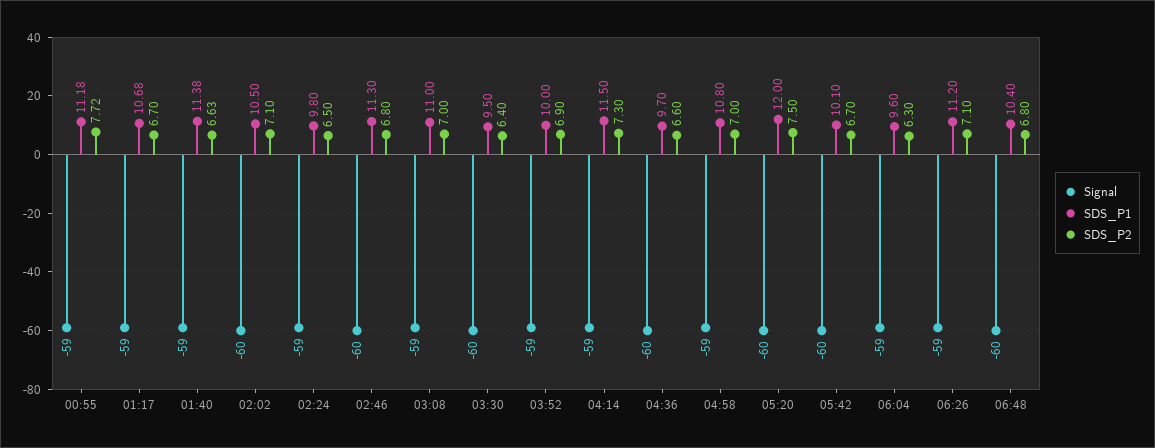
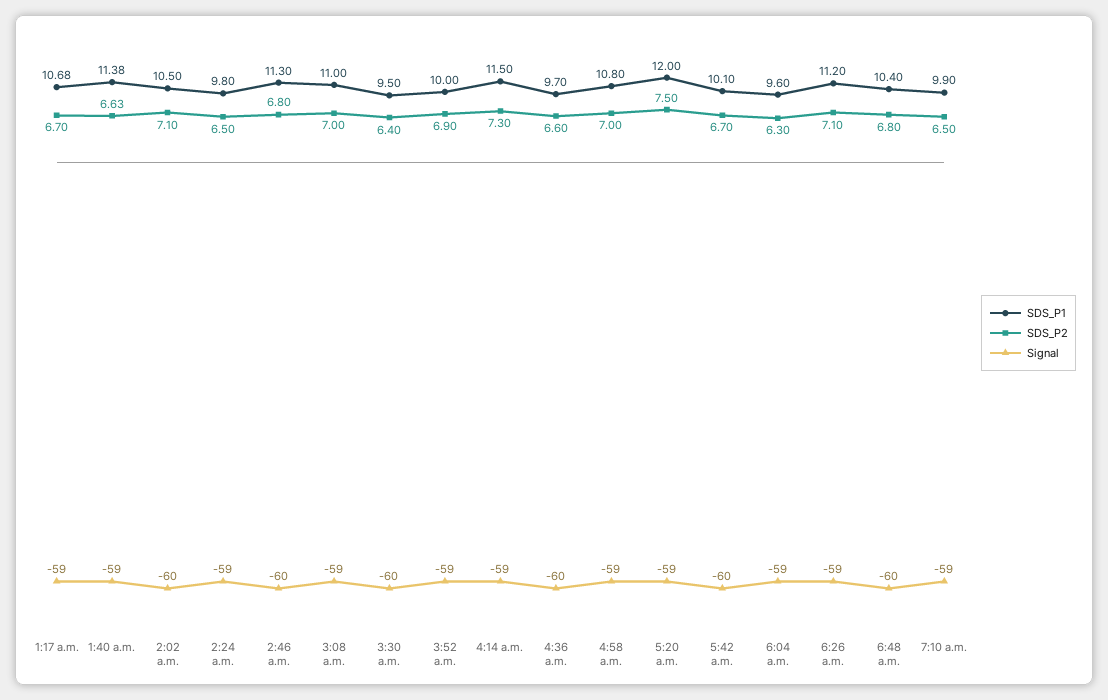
Signal, 00:55: -59 -> none
SDS_P1, 00:55: 11.18 -> none
SDS_P2, 00:55: 7.72 -> none
Signal, 05:20: -60 -> -59
SDS_P1, 7:10 a.m.: none -> 9.9
SDS_P2, 7:10 a.m.: none -> 6.5
Signal, 7:10 a.m.: none -> -59

